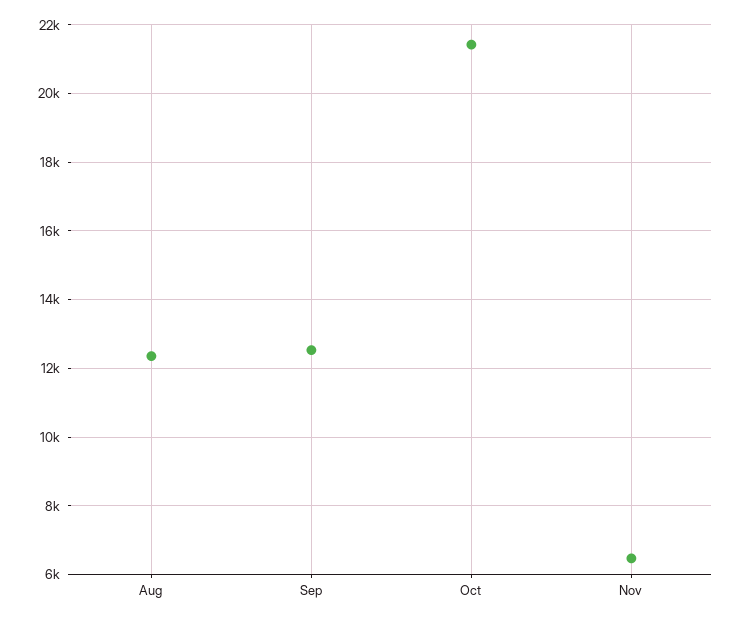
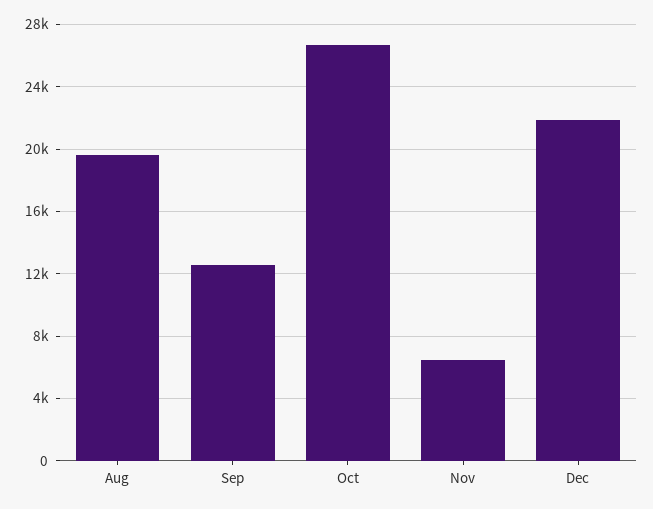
Aug: 12400 -> 19500
Oct: 21400 -> 26500
Dec: none -> 22000

